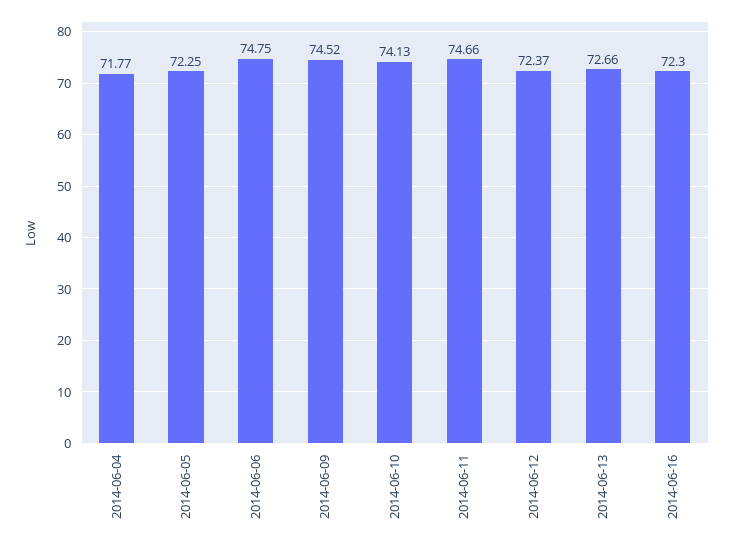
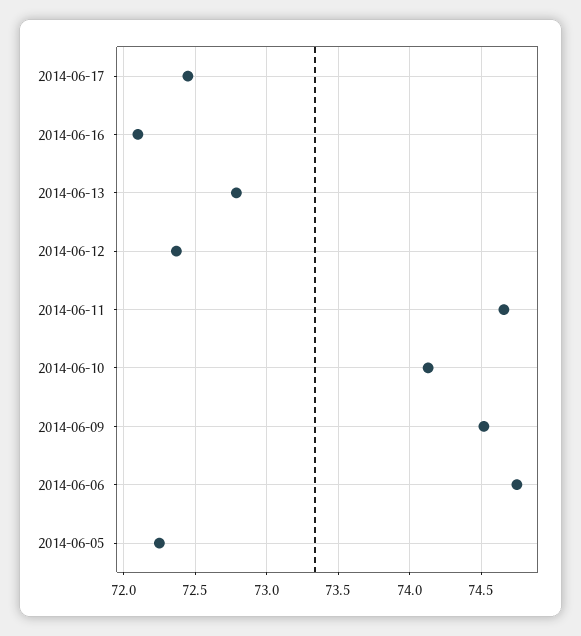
2014-06-04: 71.77 -> none
2014-06-13: 72.66 -> 72.8
2014-06-16: 72.3 -> 72.1
2014-06-17: none -> 72.45

